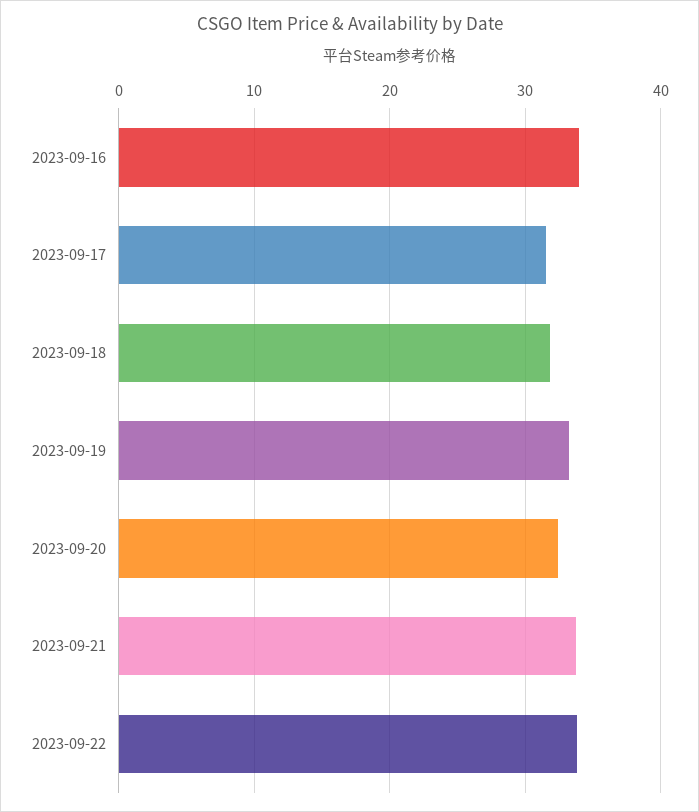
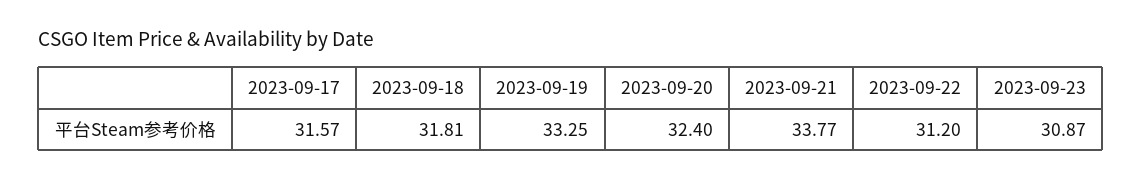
2023-09-16: 34 -> none
2023-09-22: 34 -> 31.2
2023-09-23: none -> 30.87

